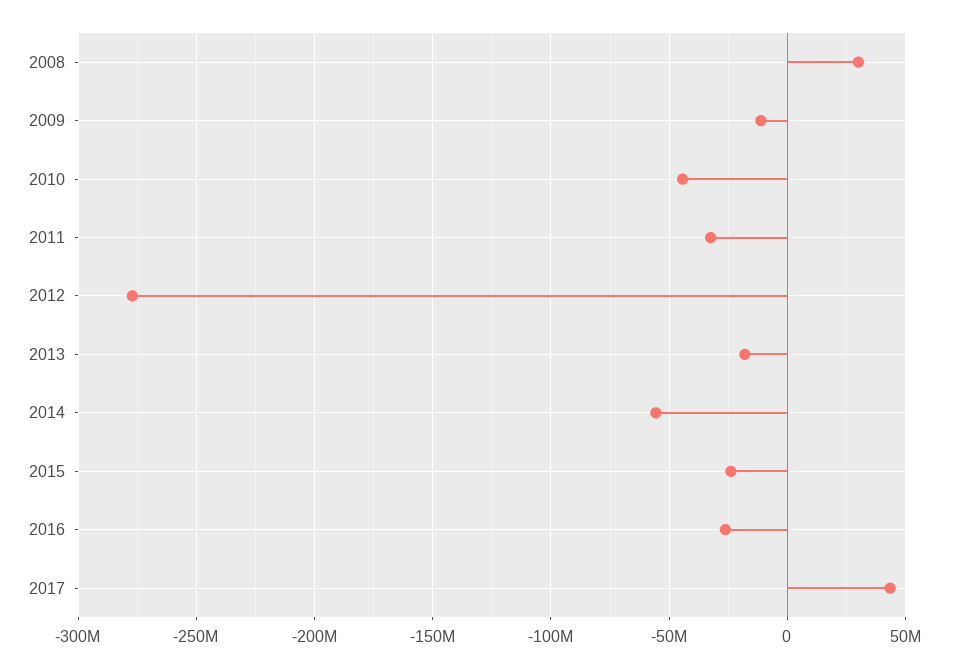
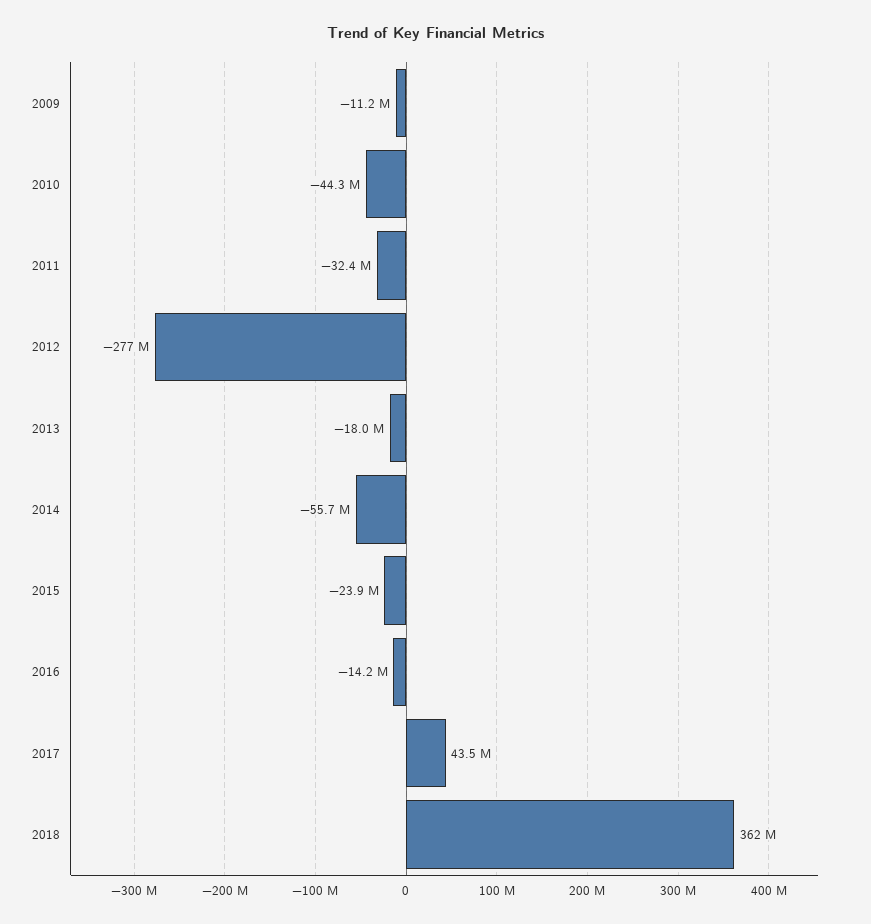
2008: 30000000 -> none
2016: -25000000 -> -14200000
2018: none -> 362000000

